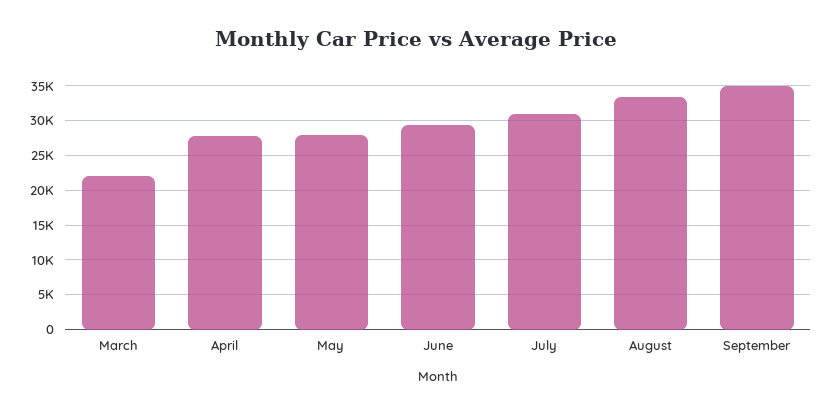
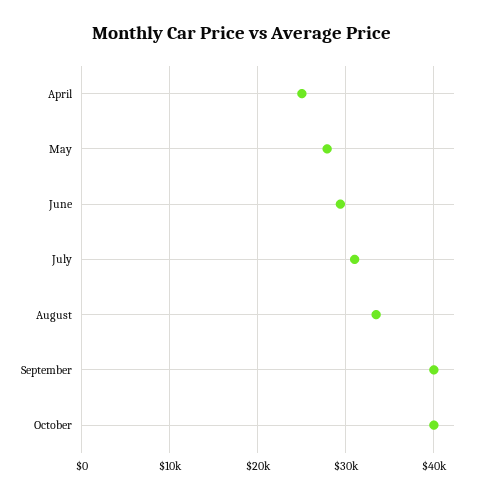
March: 22000 -> none
April: 28000 -> 25000
September: 35000 -> 40000
October: none -> 40000

